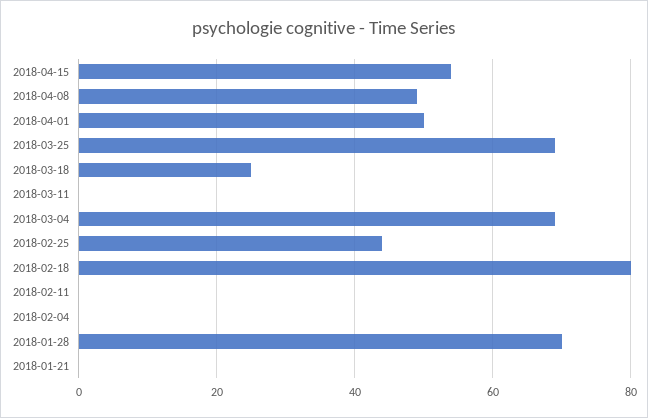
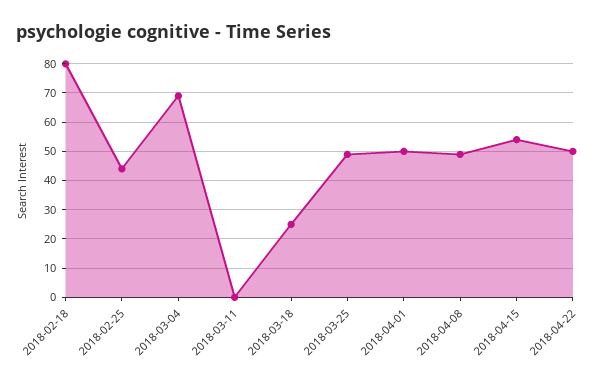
2018-03-25: 70 -> 50
2018-02-11: 0 -> none
2018-02-04: 0 -> none
2018-01-28: 70 -> none
2018-01-21: 0 -> none
2018-04-22: none -> 50

